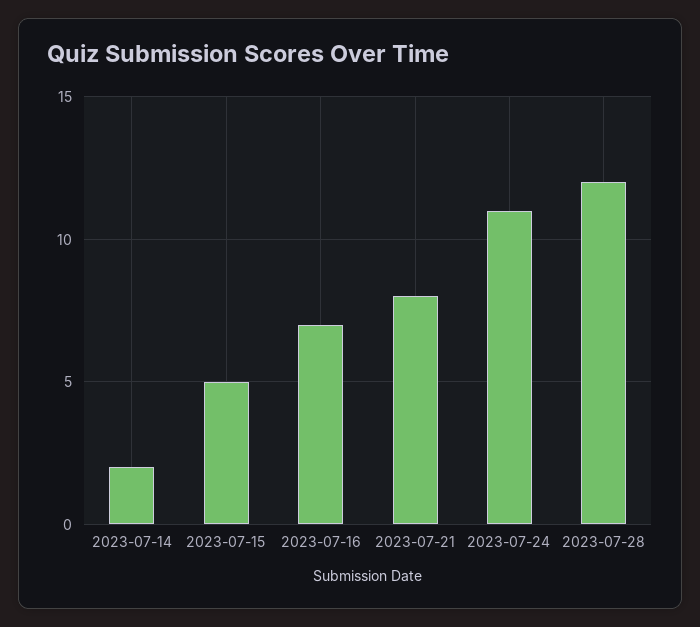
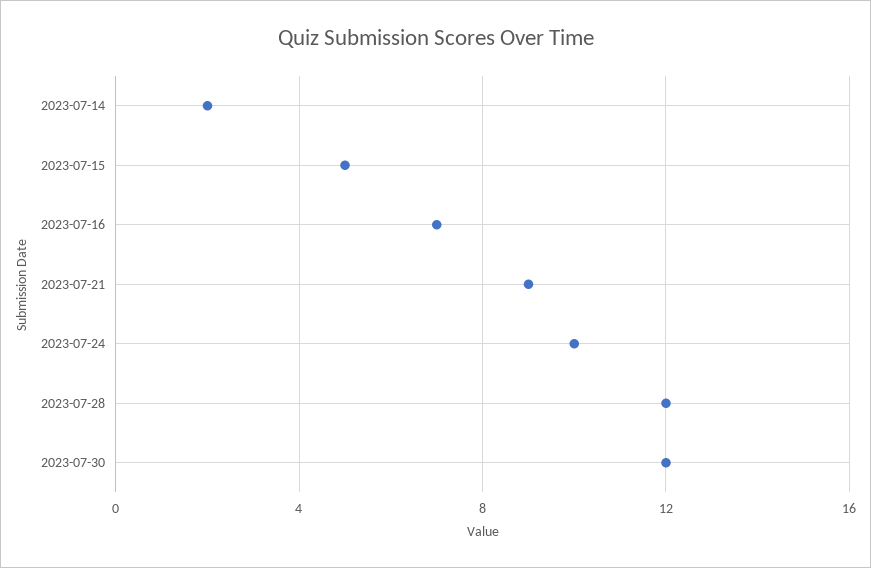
2023-07-21: 8 -> 9
2023-07-24: 11 -> 10
2023-07-30: none -> 12

